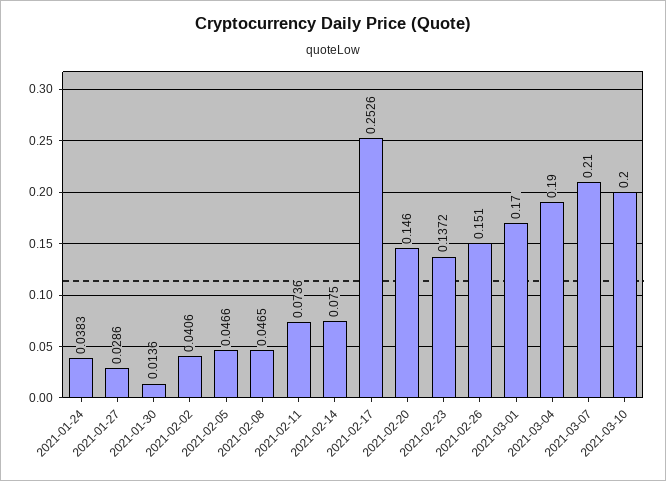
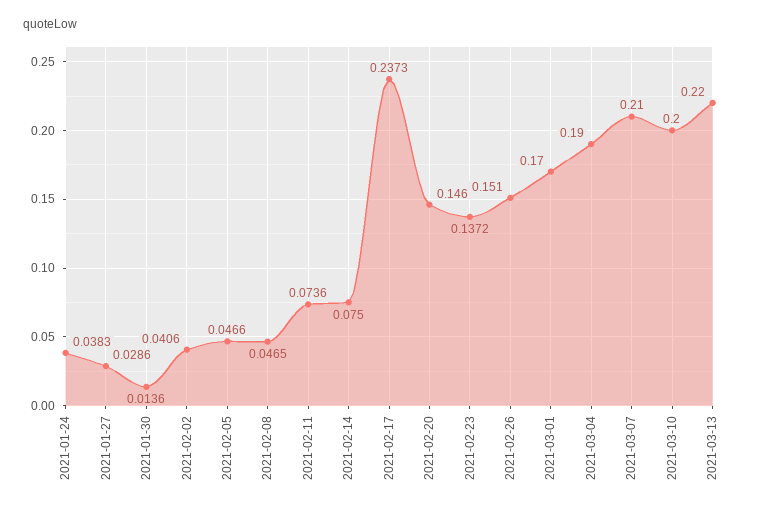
2021-02-17: 0.2526 -> 0.2373
2021-03-13: none -> 0.22

